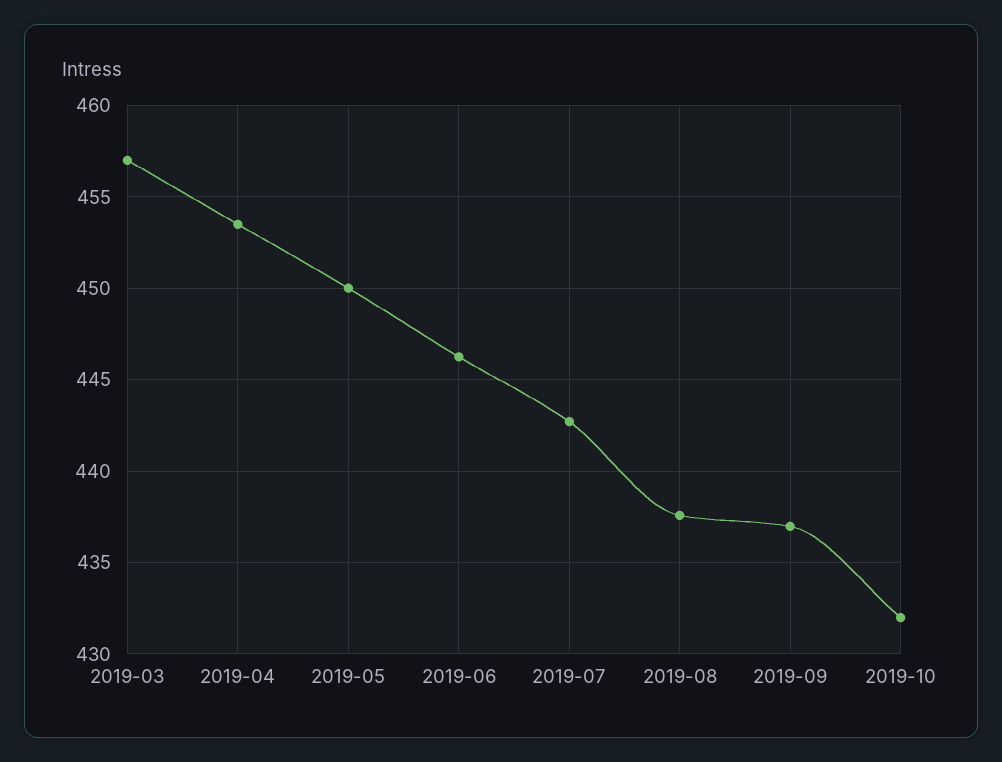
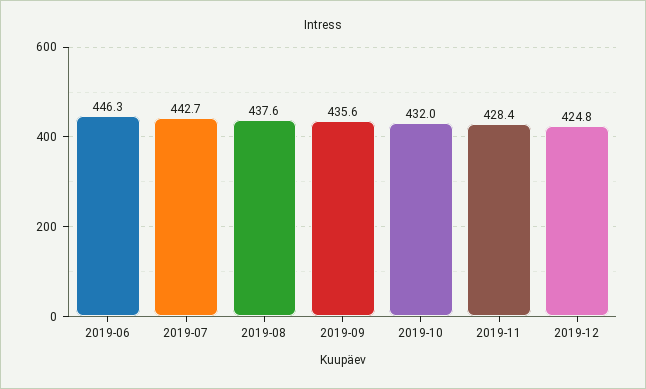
2019-03: 457 -> none
2019-04: 453.5 -> none
2019-05: 450 -> none
2019-09: 437 -> 435.6
2019-11: none -> 428.4
2019-12: none -> 424.8

